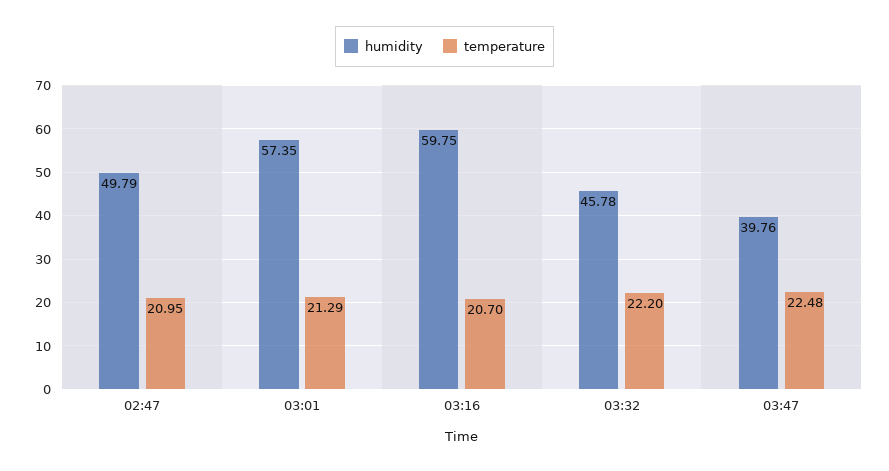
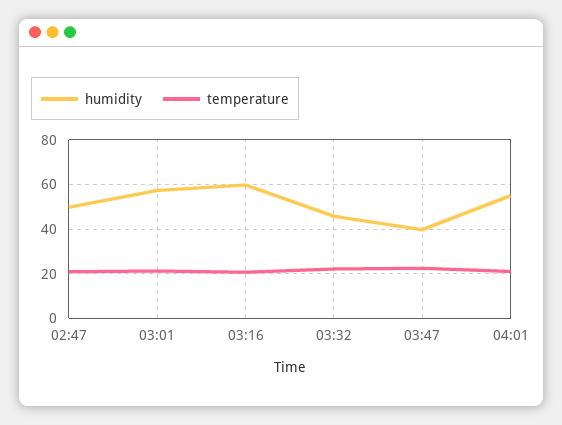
humidity, 04:01: none -> 55
temperature, 04:01: none -> 20

